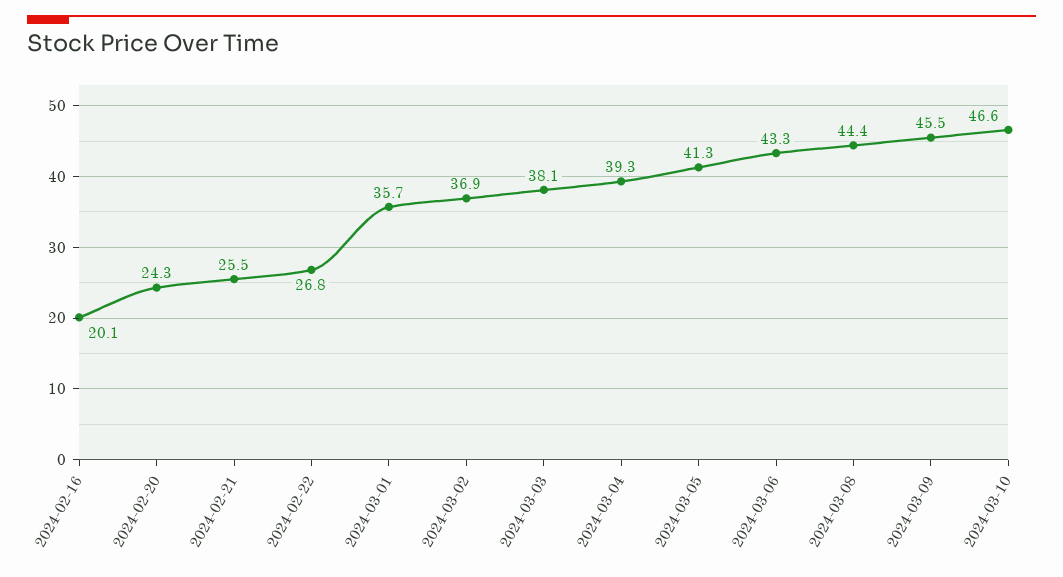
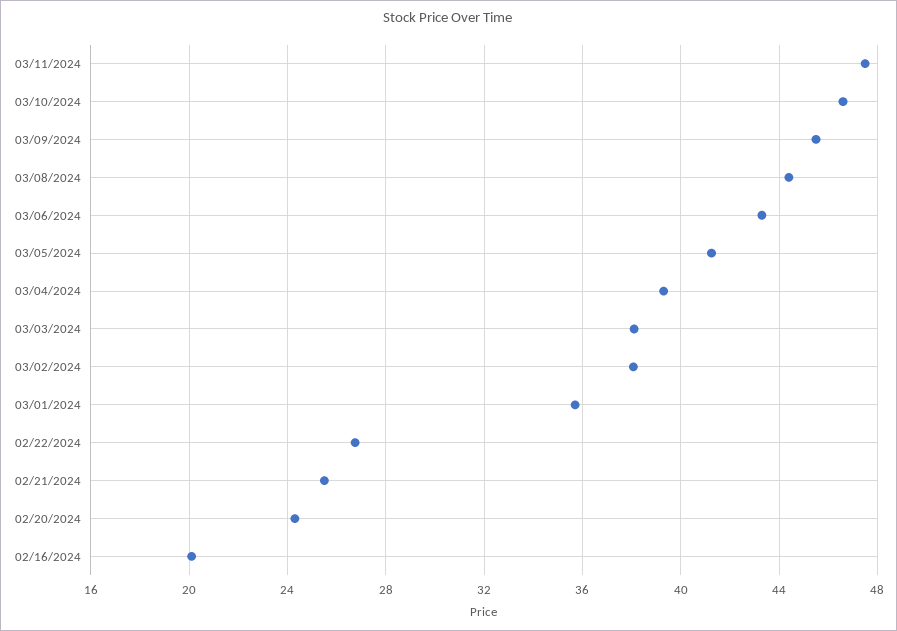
2024-03-02: 36.9 -> 38
03/11/2024: none -> 47.5

